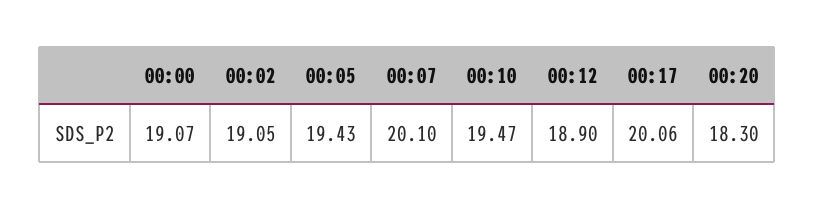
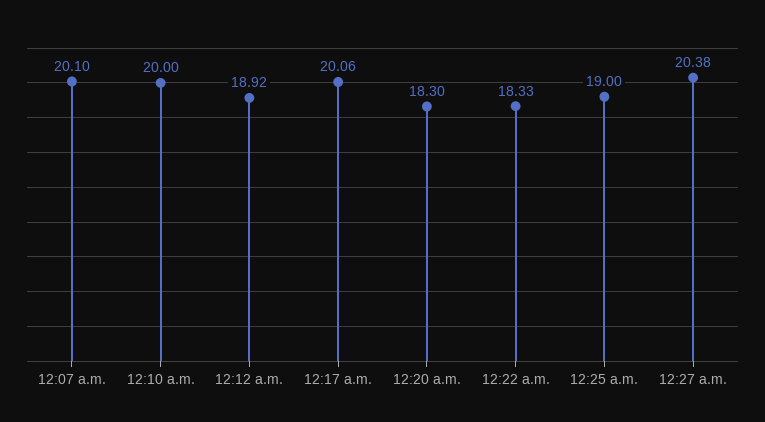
00:00: 19.07 -> none
00:02: 19.05 -> none
00:05: 19.43 -> none
00:10: 19.47 -> 20
00:12: 18.9 -> 18.92
12:22 a.m.: none -> 18.33
12:25 a.m.: none -> 19
12:27 a.m.: none -> 20.38

